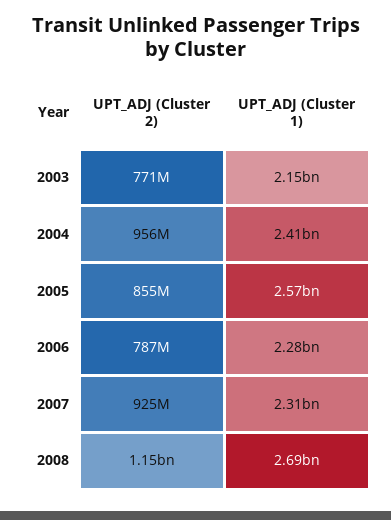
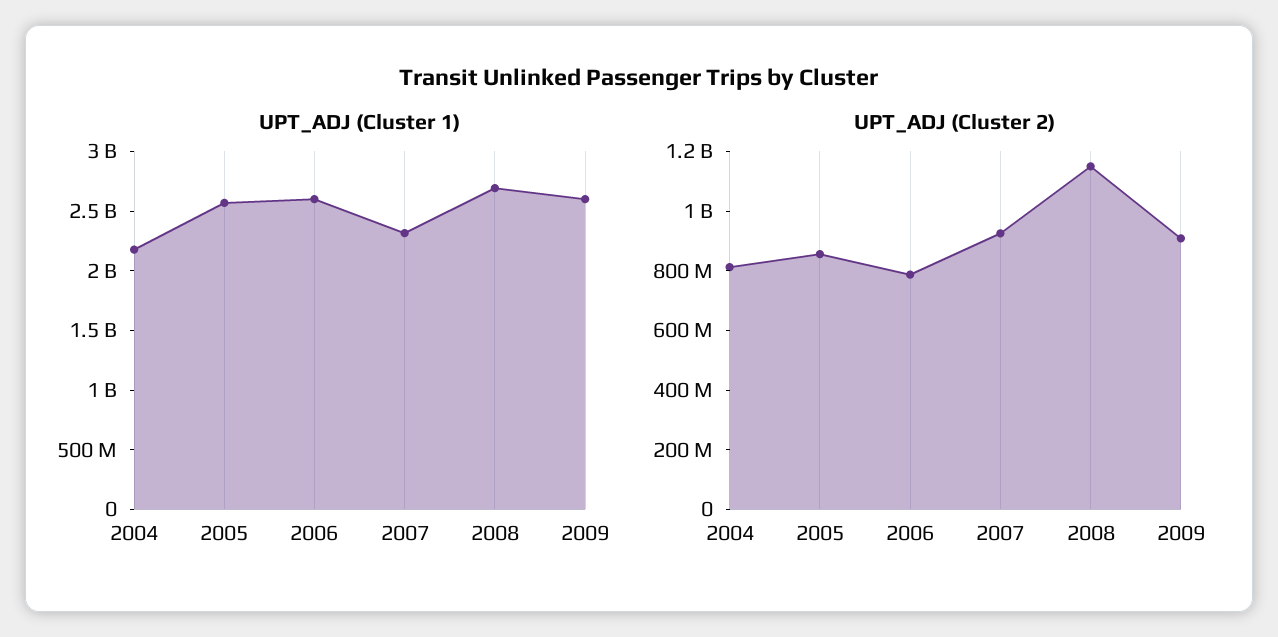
UPT_ADJ (Cluster 2), 2003: 771000000 -> none
UPT_ADJ (Cluster 1), 2003: 2150000000 -> none
UPT_ADJ (Cluster 2), 2004: 956000000 -> 800000000
UPT_ADJ (Cluster 1), 2004: 2410000000 -> 2200000000
UPT_ADJ (Cluster 1), 2006: 2280000000 -> 2600000000
UPT_ADJ (Cluster 1), 2009: none -> 2600000000
UPT_ADJ (Cluster 2), 2009: none -> 900000000

